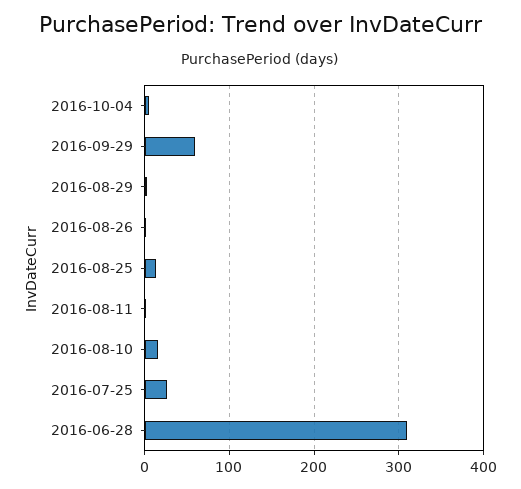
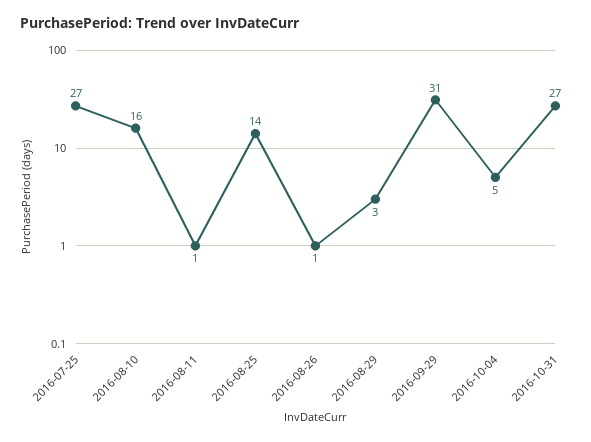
2016-09-29: 60 -> 31
2016-06-28: 310 -> none
2016-10-31: none -> 27

